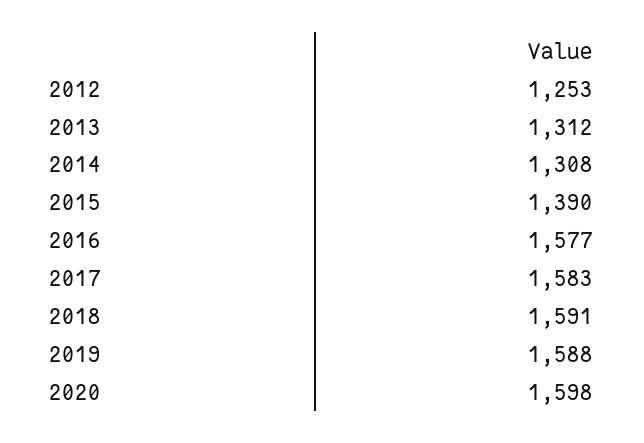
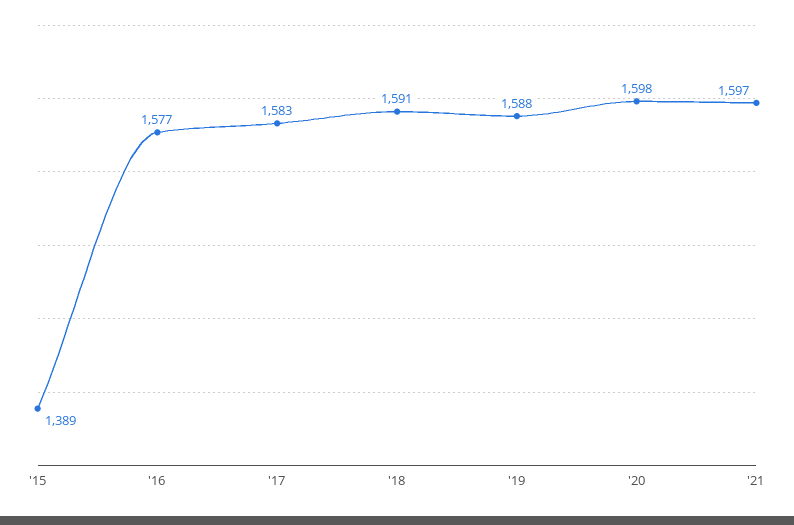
2012: 1253 -> none
2013: 1312 -> none
2014: 1308 -> none
2015: 1390 -> 1389
'21: none -> 1597

